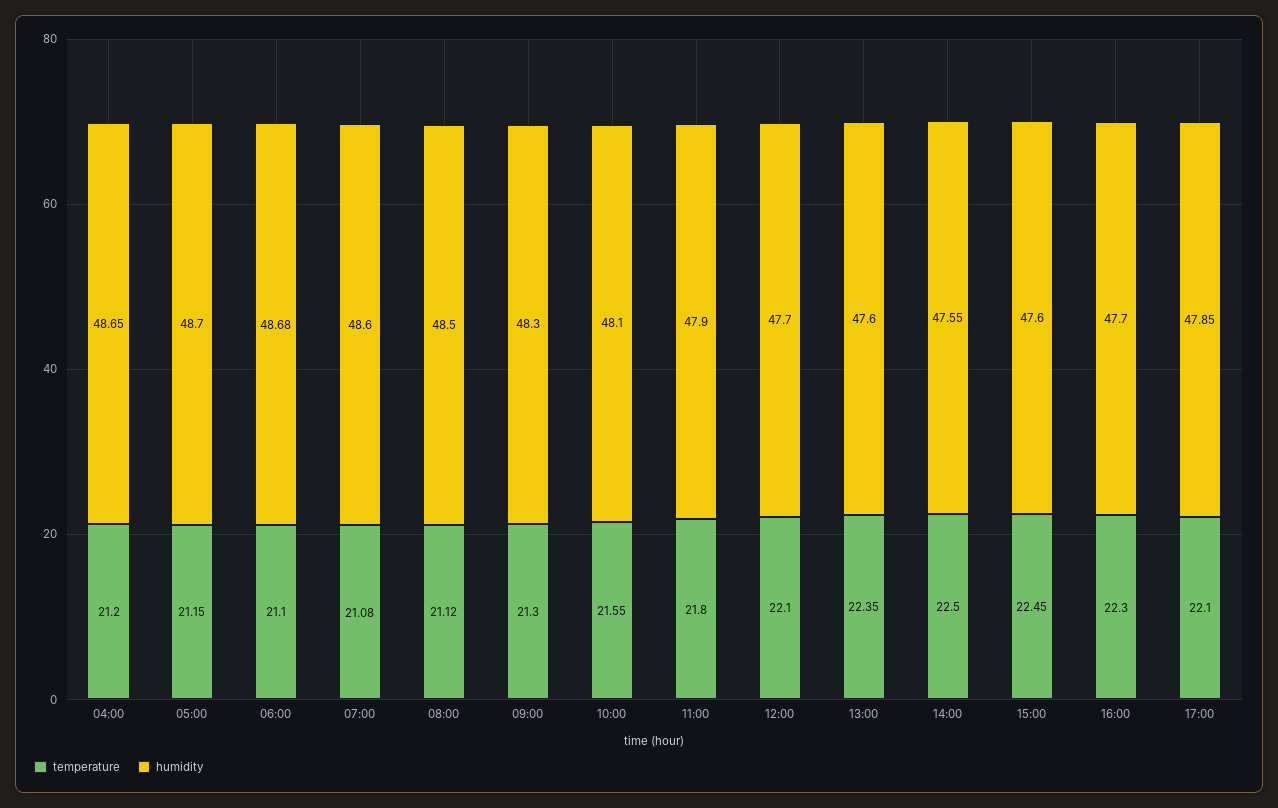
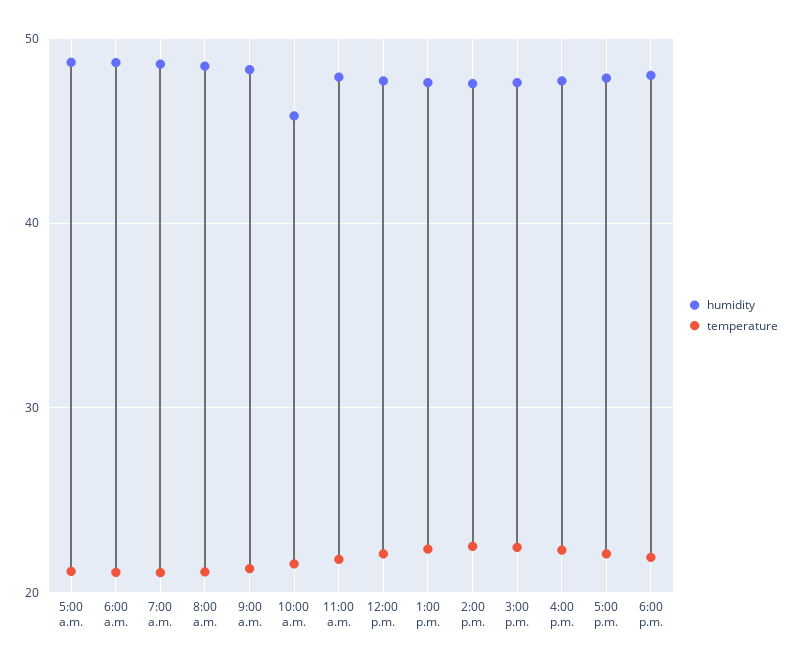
temperature, 04:00: 21.2 -> none
humidity, 04:00: 48.65 -> none
humidity, 10:00: 48.1 -> 46
humidity, 6:00 p.m.: none -> 48
temperature, 6:00 p.m.: none -> 22

